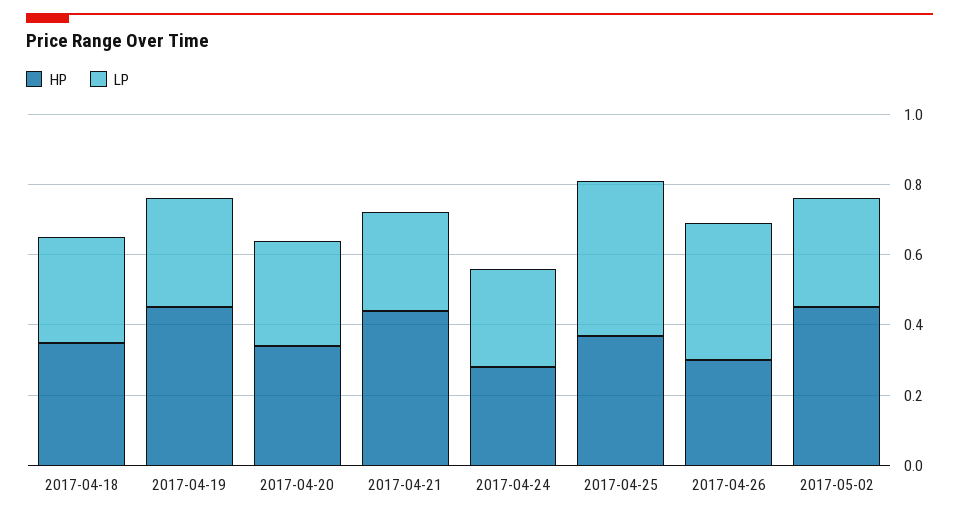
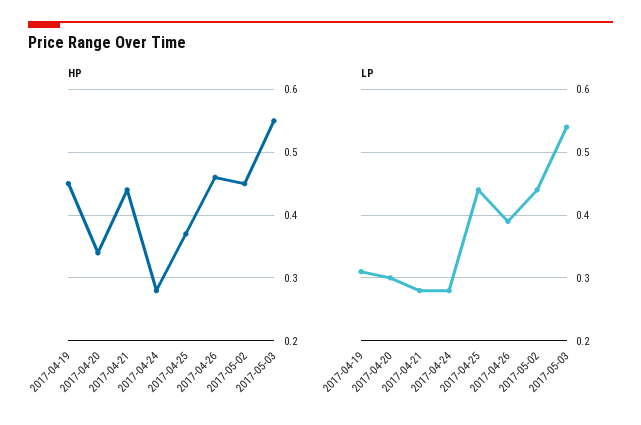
HP, 2017-04-18: 0.35 -> none
LP, 2017-04-18: 0.3 -> none
HP, 2017-04-26: 0.3 -> 0.46
LP, 2017-05-02: 0.3 -> 0.44
HP, 2017-05-03: none -> 0.55
LP, 2017-05-03: none -> 0.54

